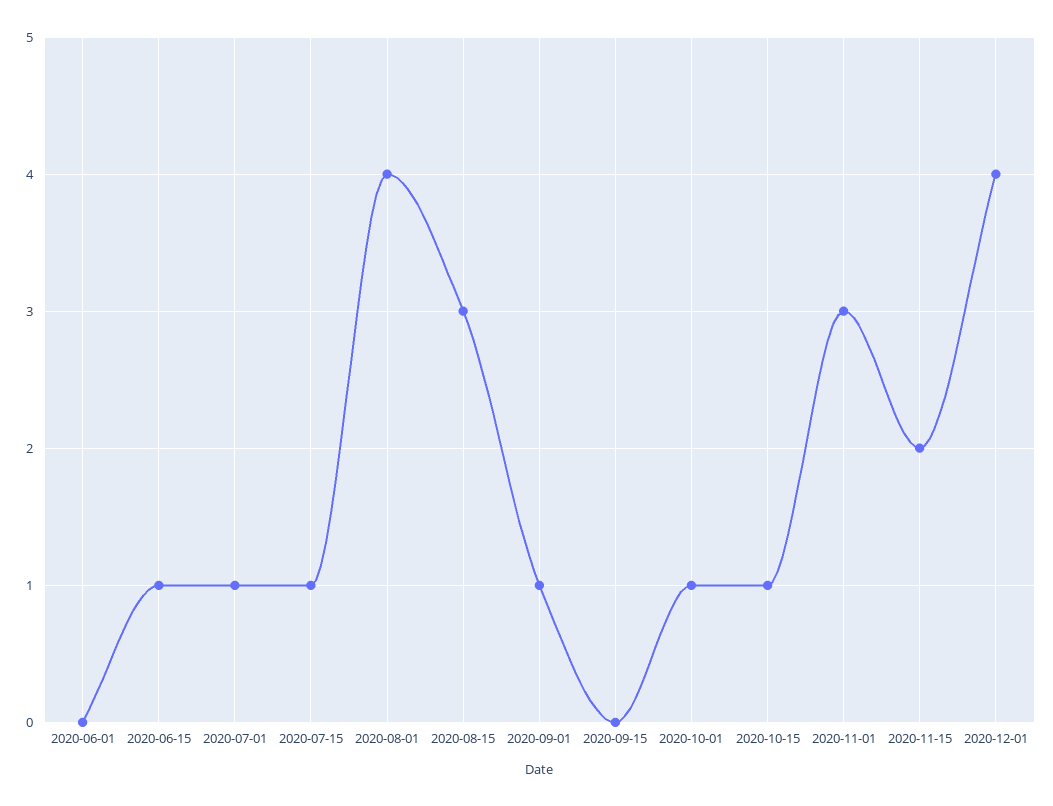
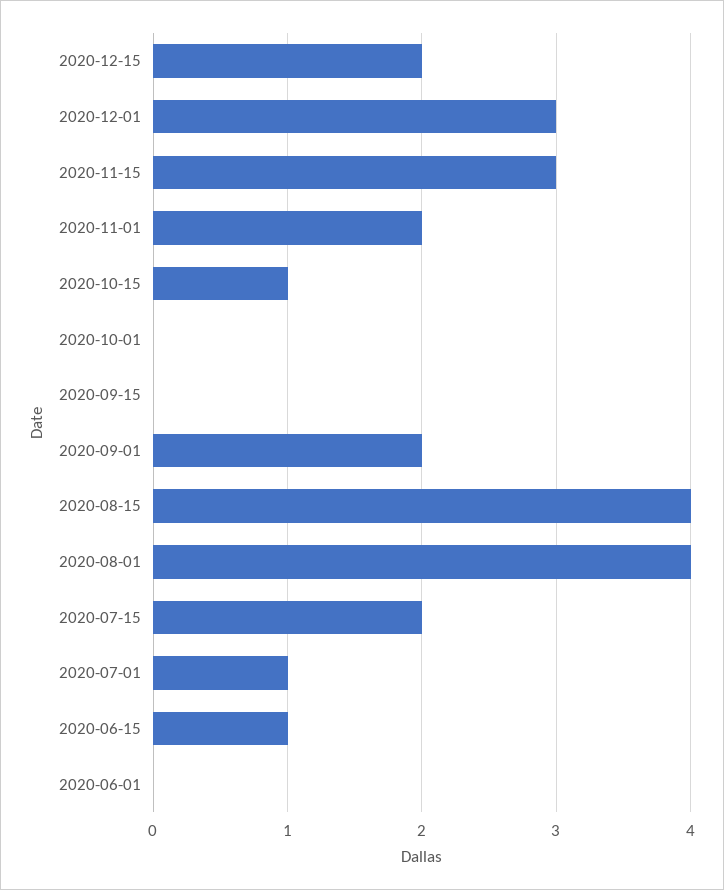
2020-07-15: 1 -> 2
2020-08-15: 3 -> 4
2020-09-01: 1 -> 2
2020-10-01: 1 -> 0
2020-11-01: 3 -> 2
2020-11-15: 2 -> 3
2020-12-01: 4 -> 3
2020-12-15: none -> 2

